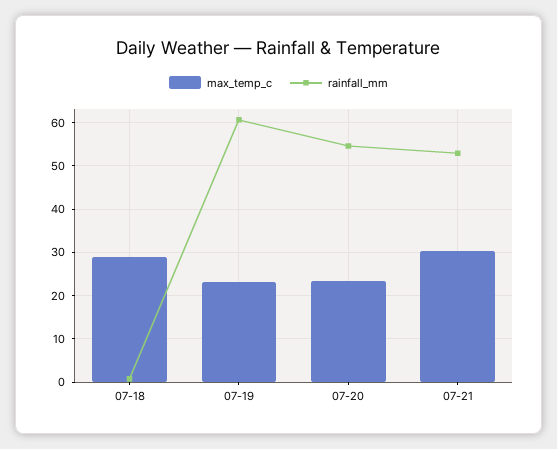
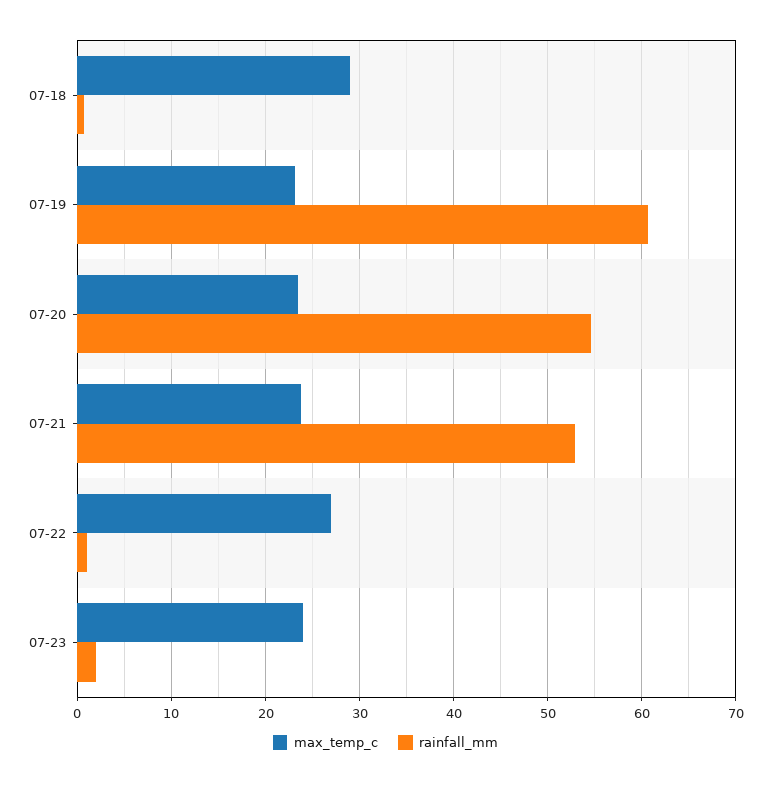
max_temp_c, 07-21: 30 -> 24
max_temp_c, 07-22: none -> 27
rainfall_mm, 07-22: none -> 1
max_temp_c, 07-23: none -> 24
rainfall_mm, 07-23: none -> 2

